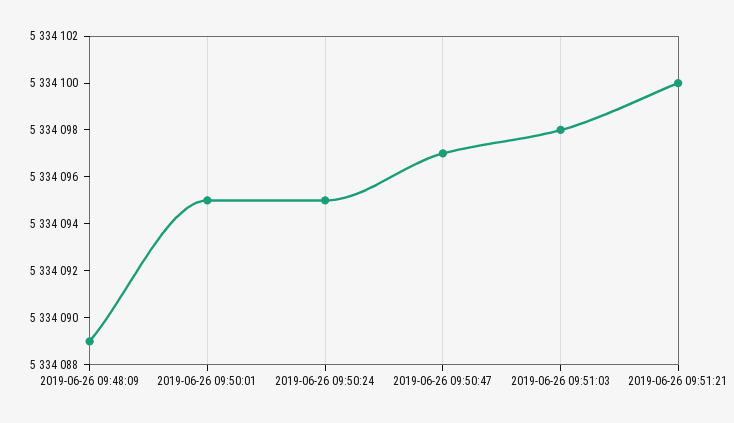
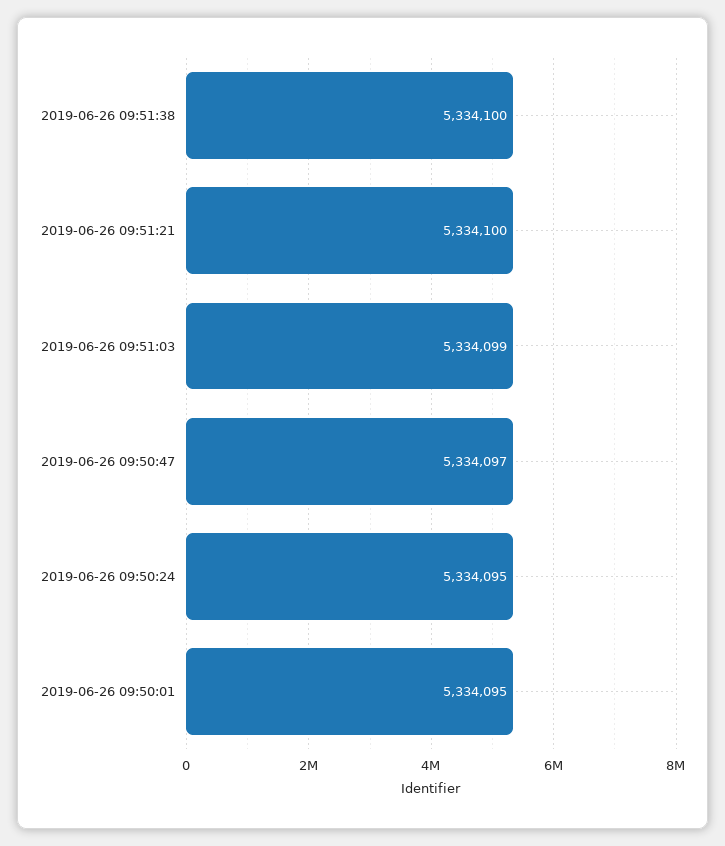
2019-06-26 09:48:09: 5334089 -> none
2019-06-26 09:51:03: 5334098 -> 5334099
2019-06-26 09:51:38: none -> 5334100

